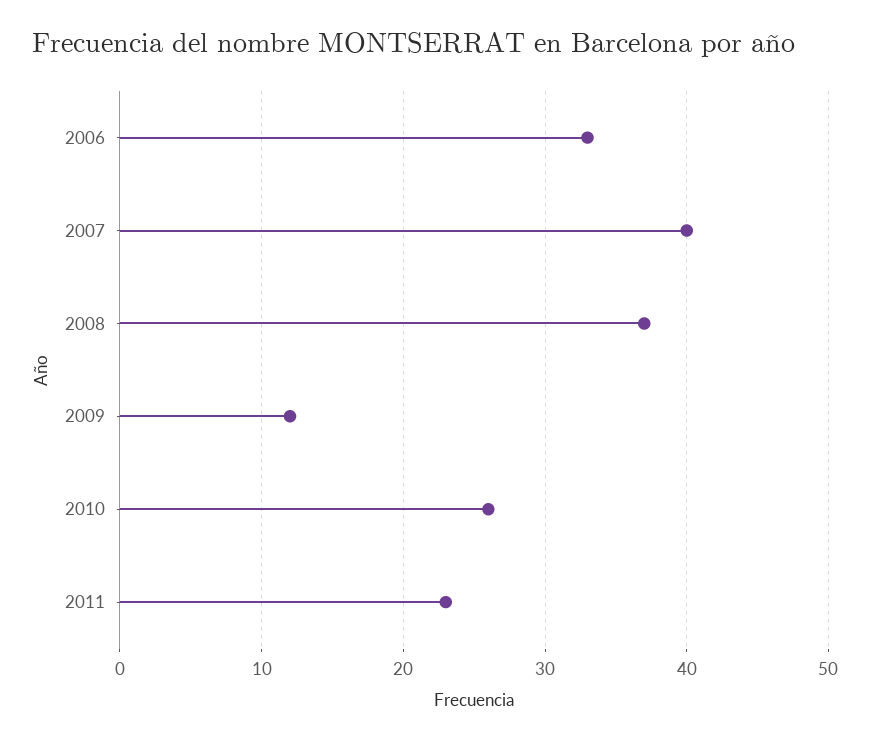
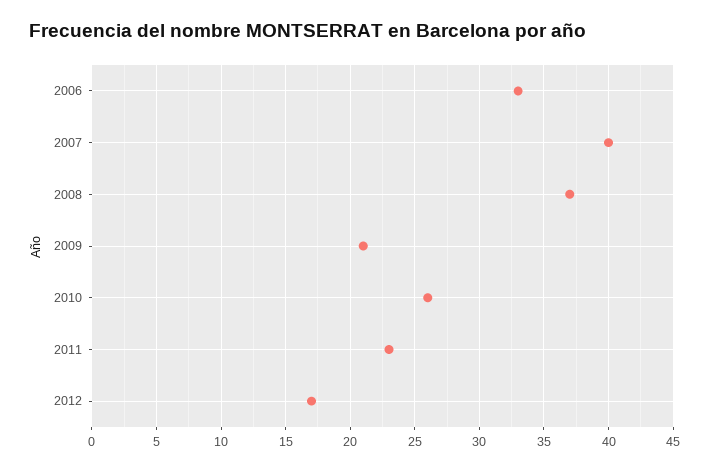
2009: 12 -> 21
2012: none -> 17

